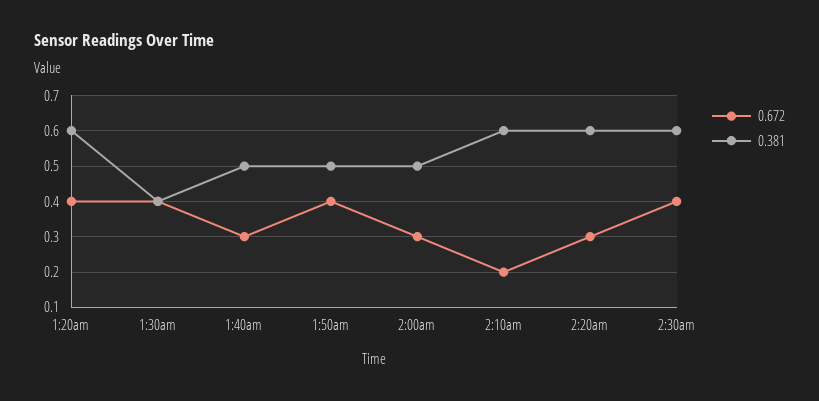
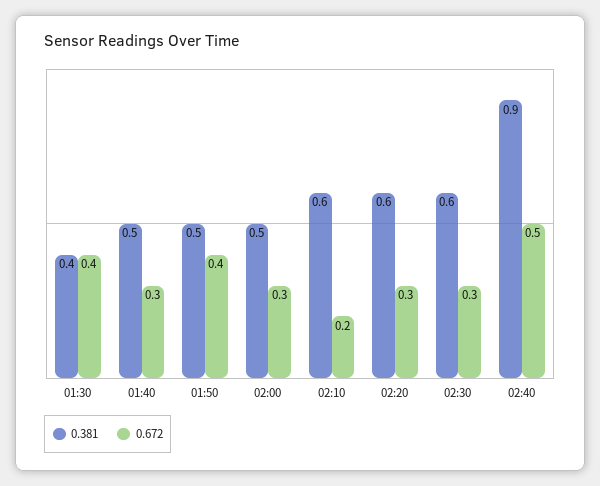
0.672, 1:20am: 0.4 -> none
0.381, 1:20am: 0.6 -> none
0.672, 2:30am: 0.4 -> 0.3
0.381, 02:40: none -> 0.9
0.672, 02:40: none -> 0.5

